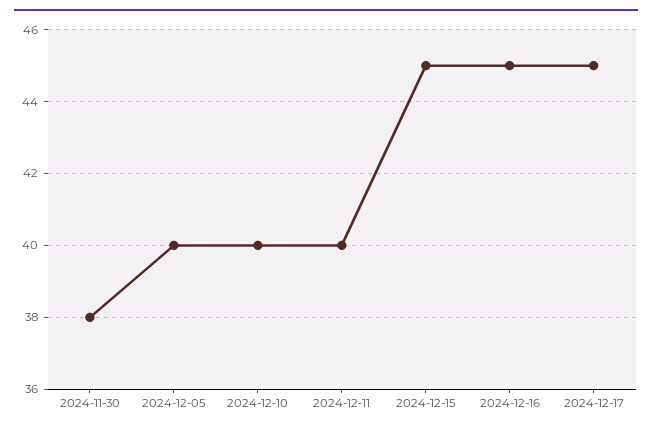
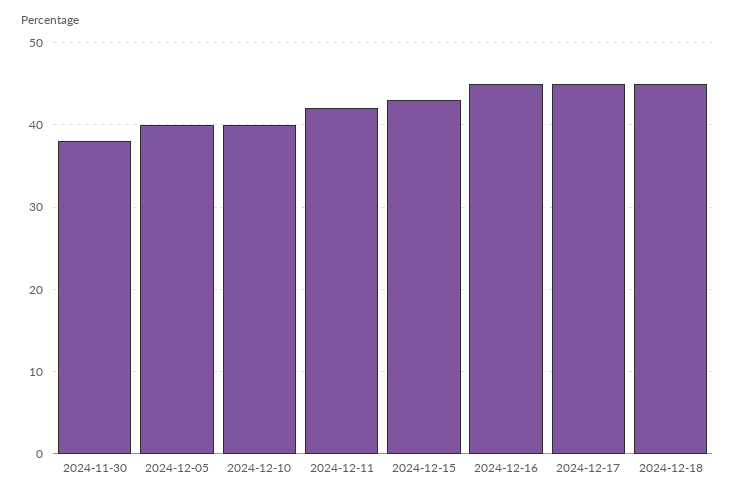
2024-12-11: 40 -> 42
2024-12-15: 45 -> 43
2024-12-18: none -> 45

